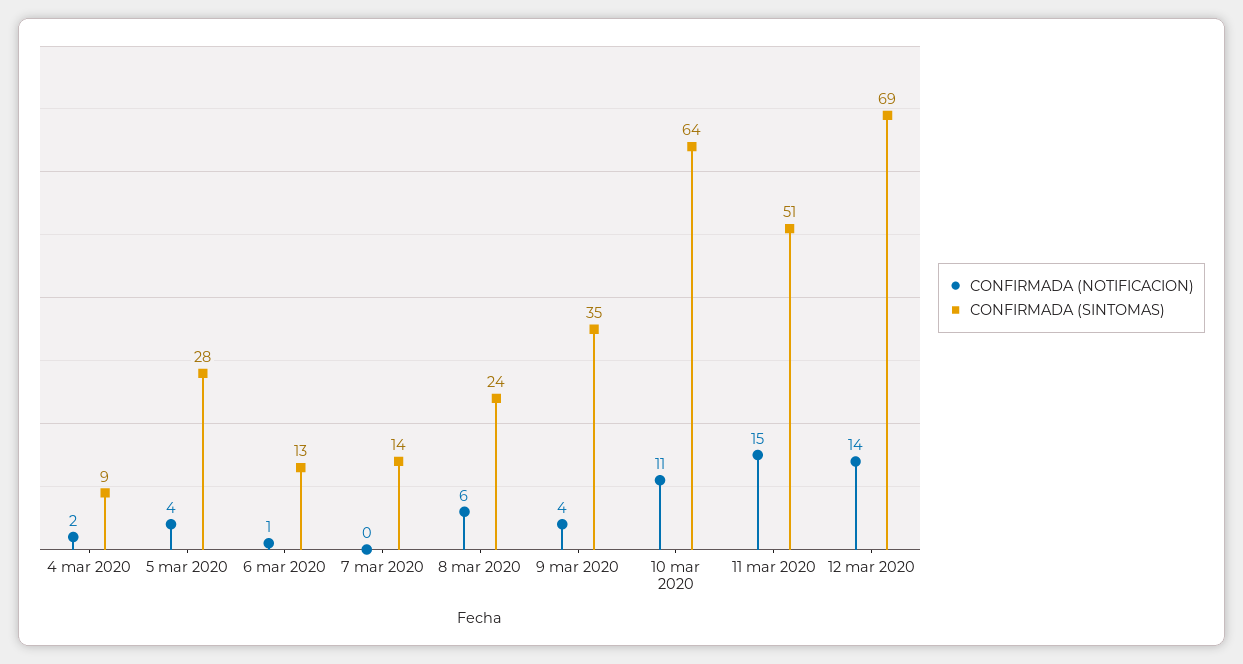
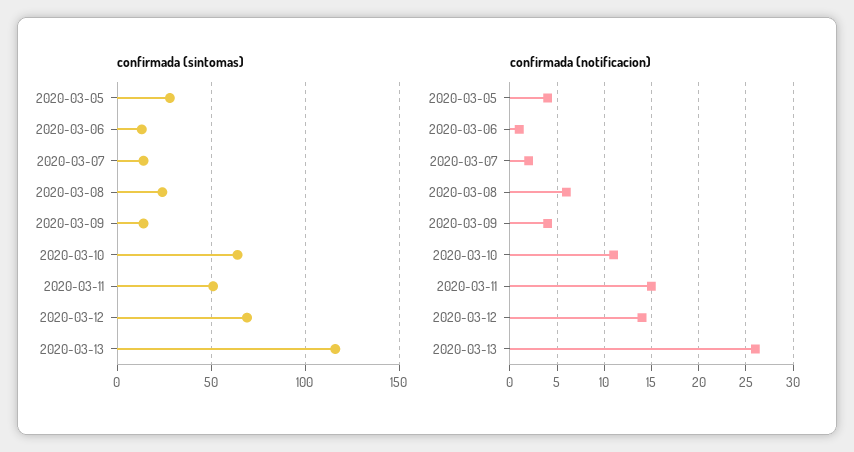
CONFIRMADA (NOTIFICACION), 4 mar 2020: 2 -> none
CONFIRMADA (SINTOMAS), 4 mar 2020: 9 -> none
CONFIRMADA (NOTIFICACION), 7 mar 2020: 0 -> 2
CONFIRMADA (SINTOMAS), 9 mar 2020: 35 -> 15
CONFIRMADA (SINTOMAS), 2020-03-13: none -> 115
CONFIRMADA (NOTIFICACION), 2020-03-13: none -> 26

